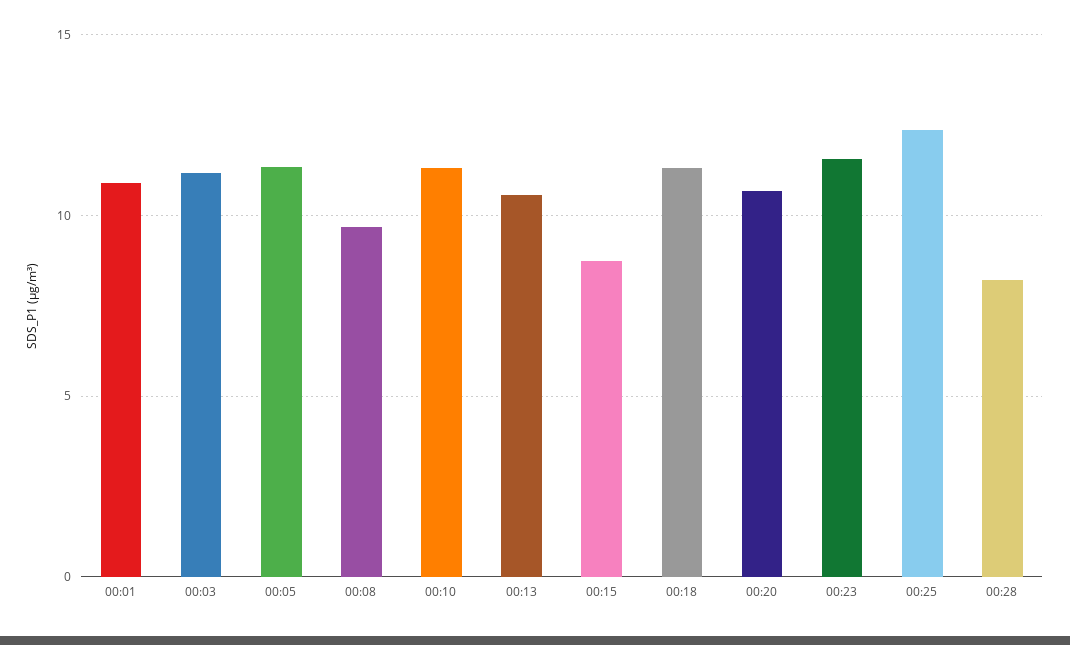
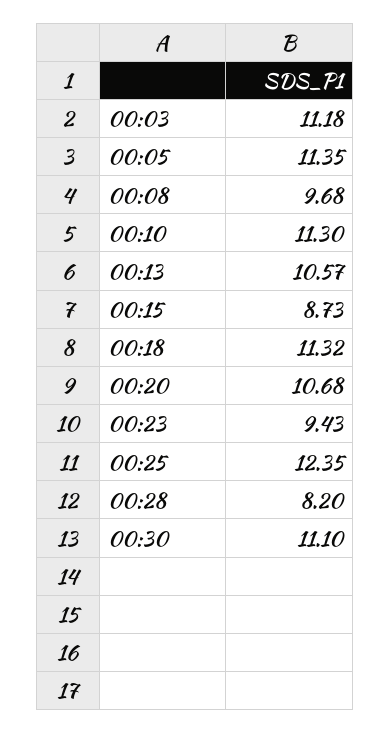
00:01: 11 -> none
00:23: 11.5 -> 9.43
00:30: none -> 11.1

